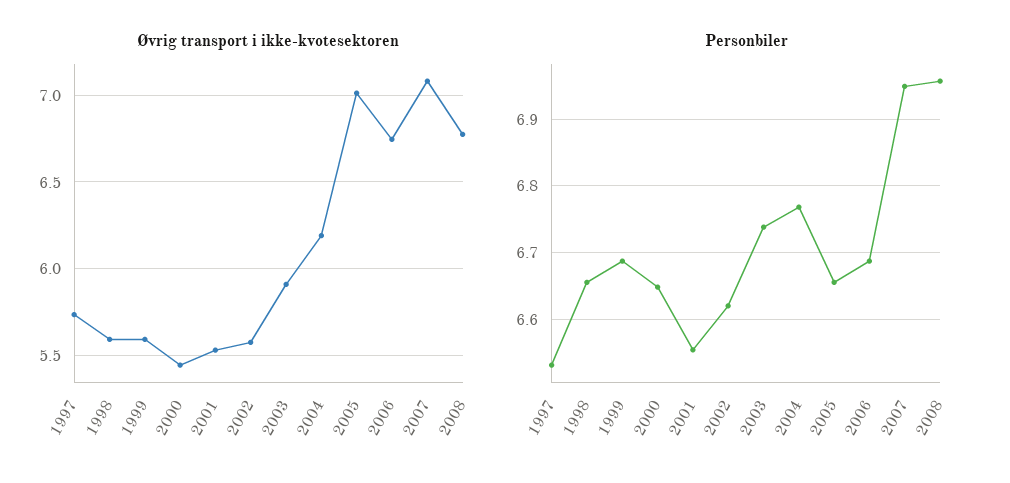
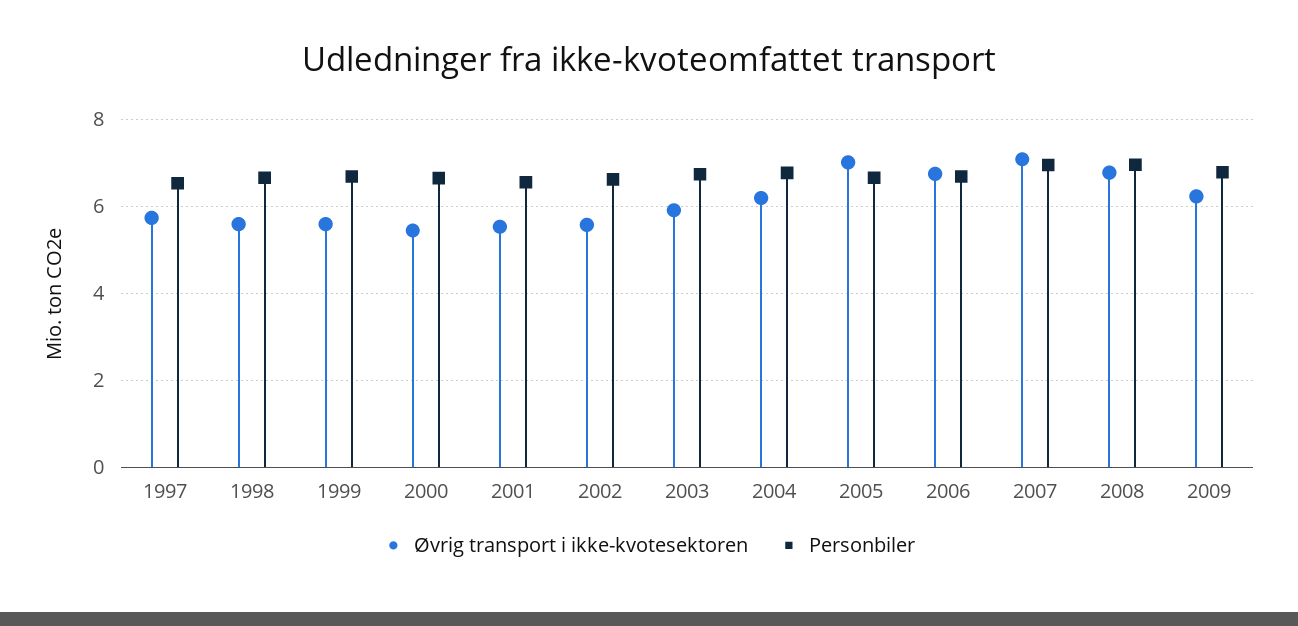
Øvrig transport i ikke-kvotesektoren, 2009: none -> 6.2
Personbiler, 2009: none -> 6.8

